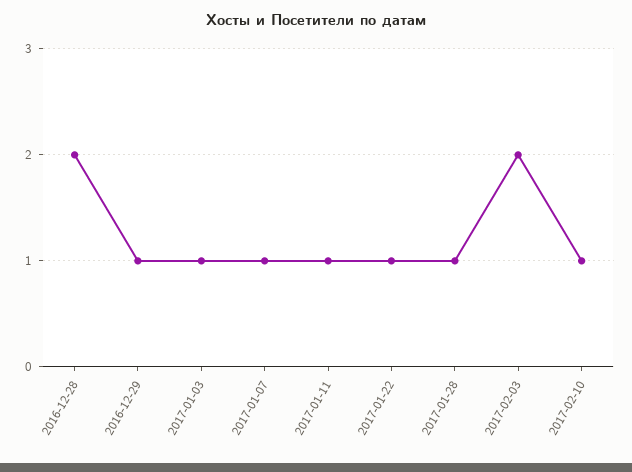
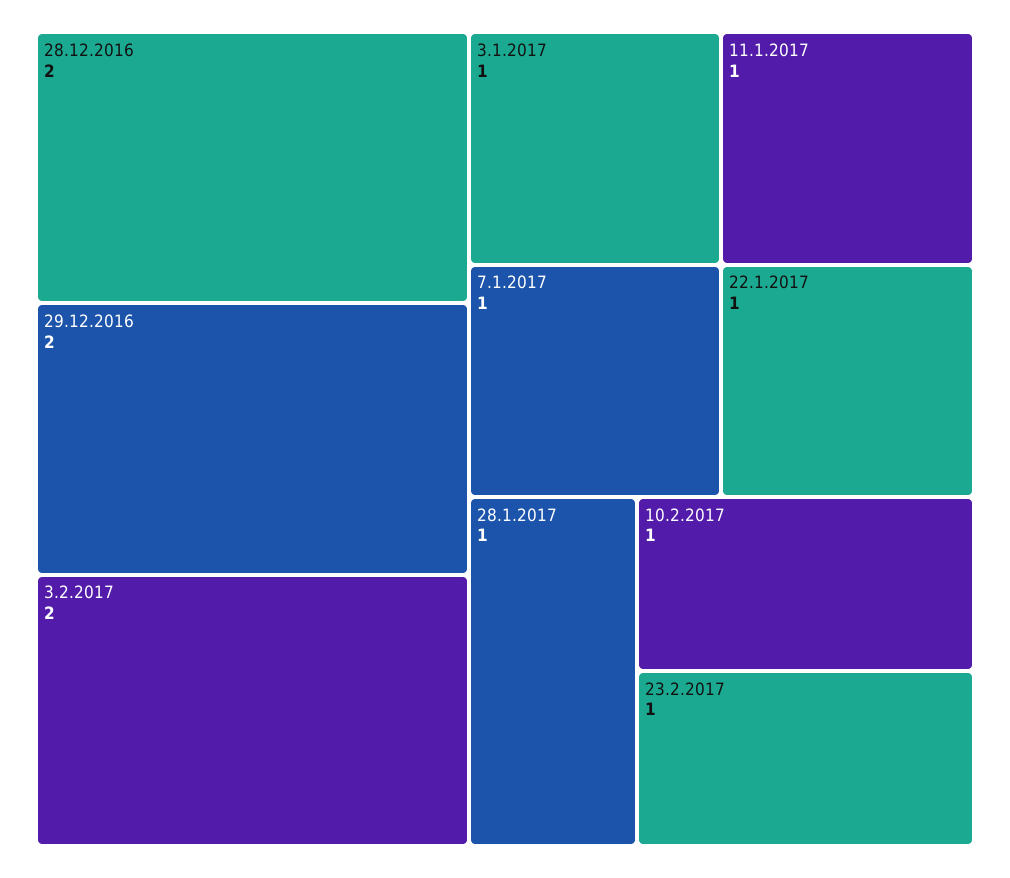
2016-12-29: 1 -> 2
23.2.2017: none -> 1

